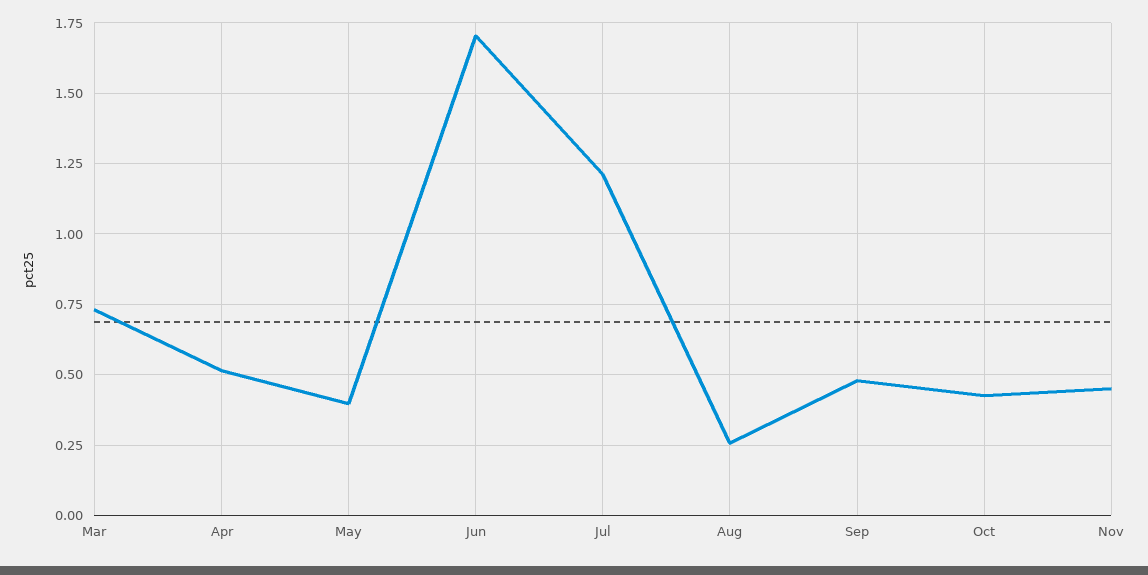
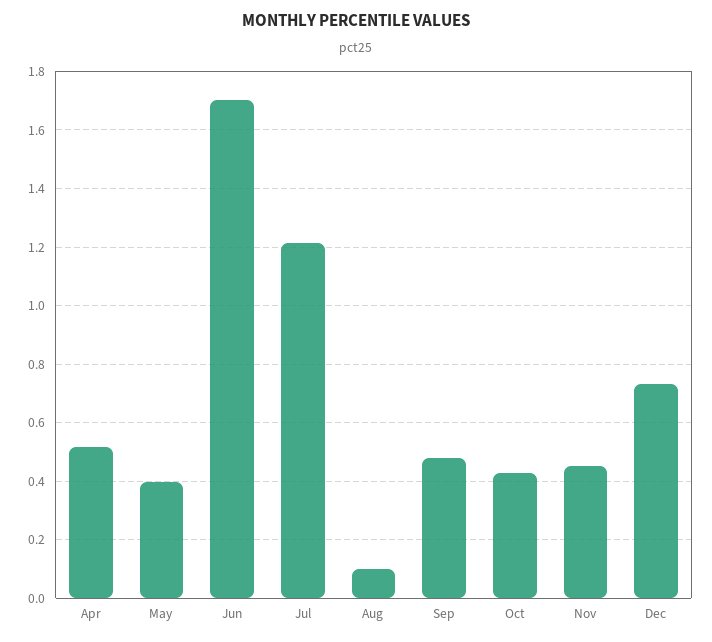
Mar: 0.725 -> none
Aug: 0.25 -> 0.1
Dec: none -> 0.725

